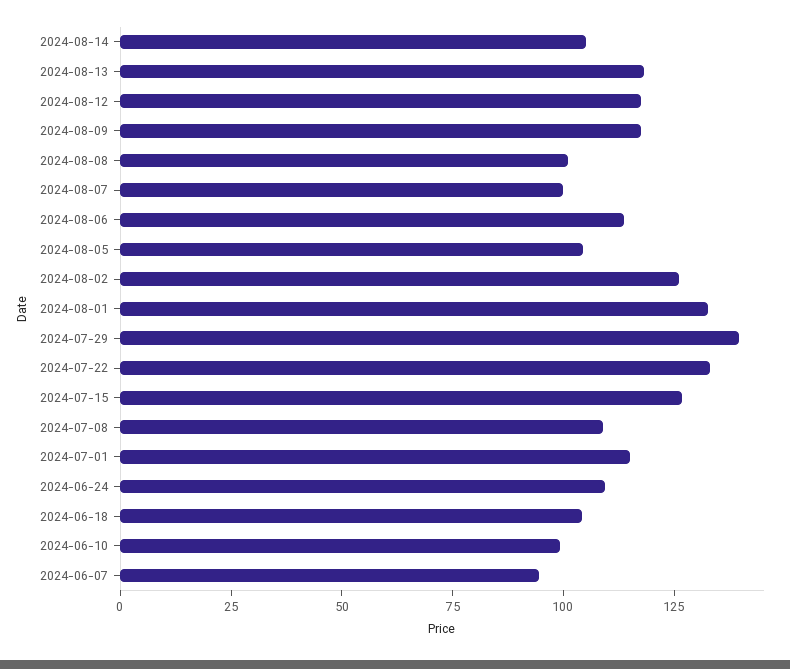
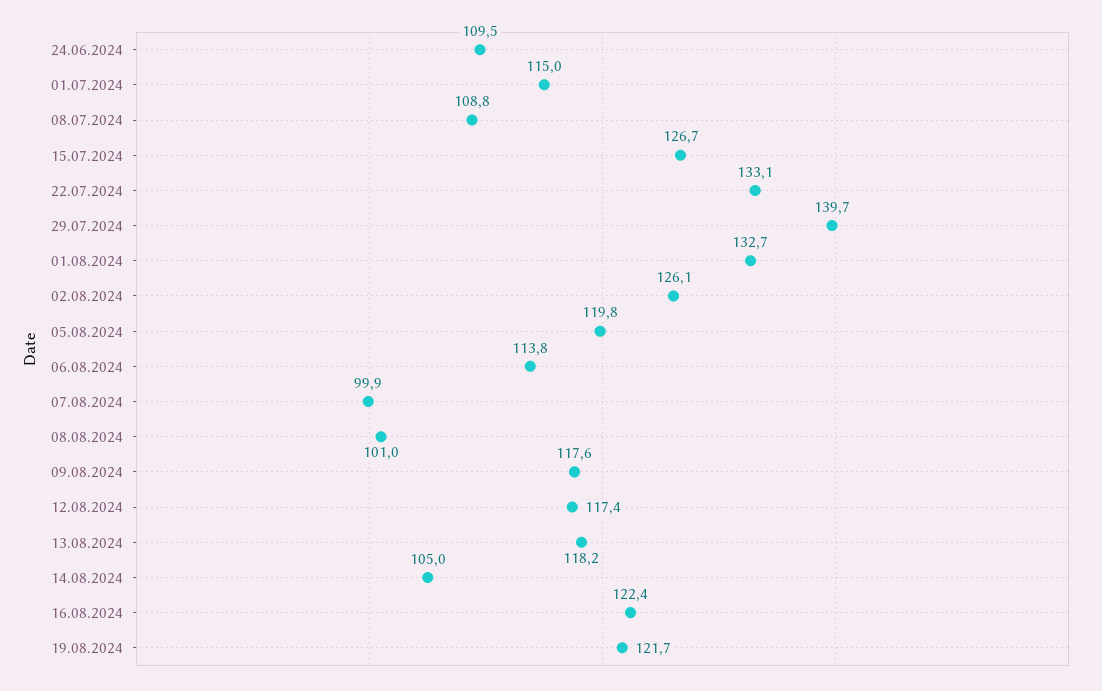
2024-08-05: 105 -> 119.8
2024-06-18: 105 -> none
2024-06-10: 100 -> none
2024-06-07: 95 -> none
16.08.2024: none -> 122.4
19.08.2024: none -> 121.7

